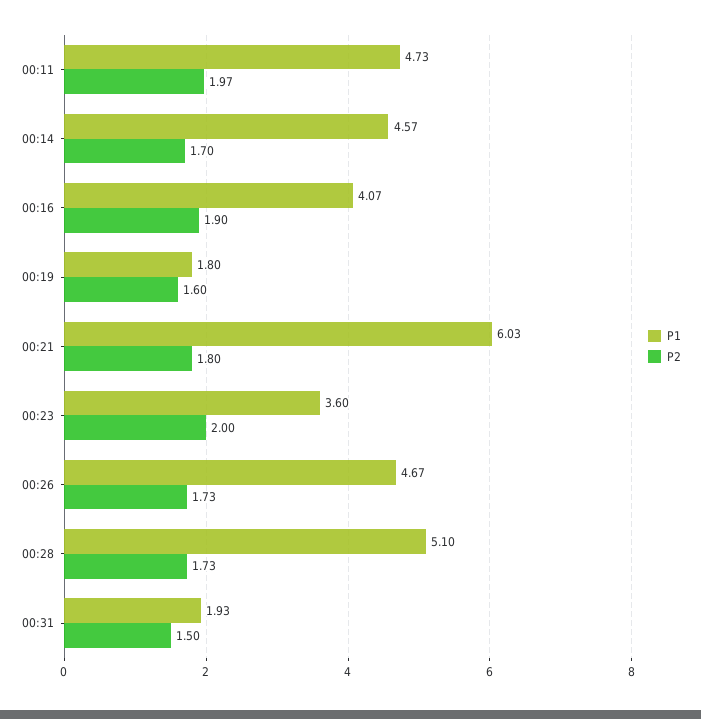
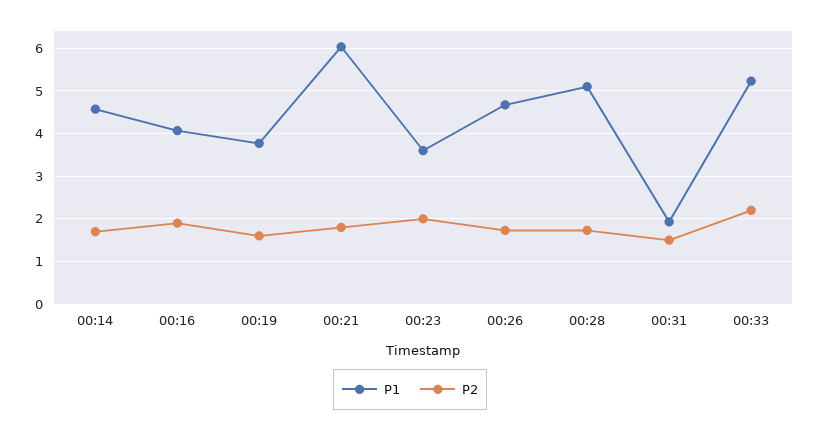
P1, 00:11: 4.73 -> none
P2, 00:11: 1.97 -> none
P1, 00:19: 1.8 -> 3.8
P1, 00:33: none -> 5.2
P2, 00:33: none -> 2.2

